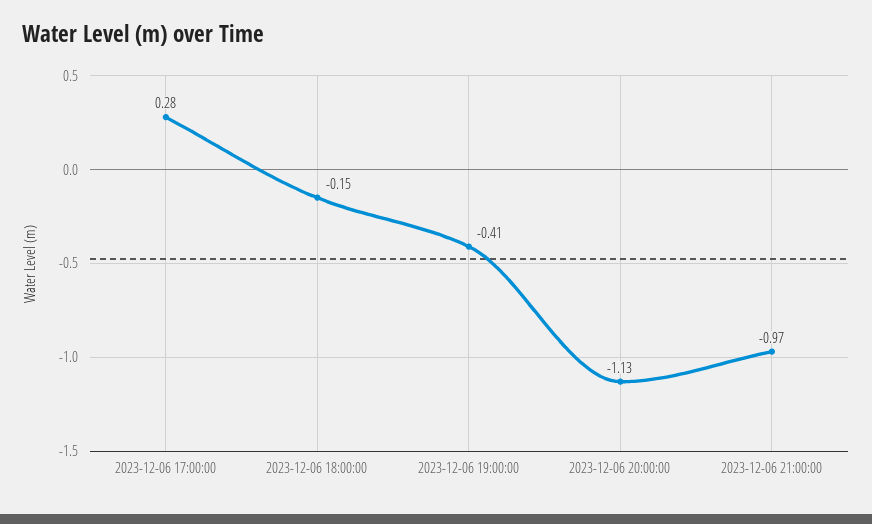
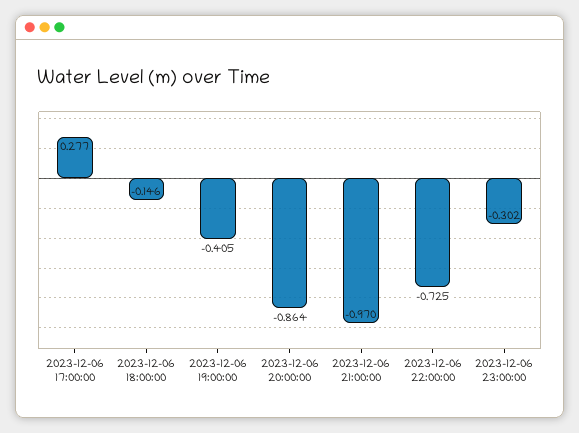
2023-12-06 20:00:00: -1.13 -> -0.864
2023-12-06 22:00:00: none -> -0.725
2023-12-06 23:00:00: none -> -0.302

